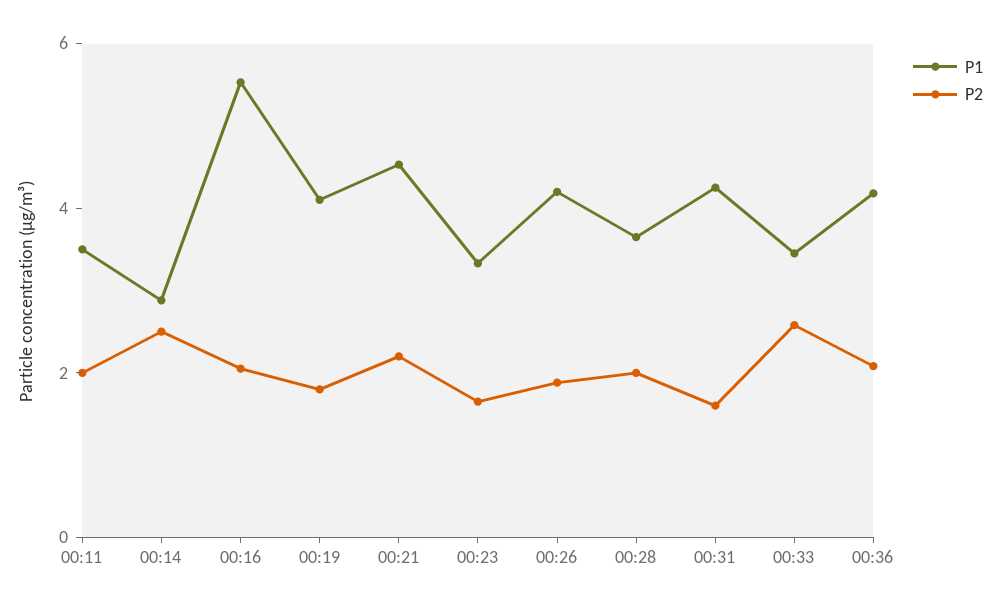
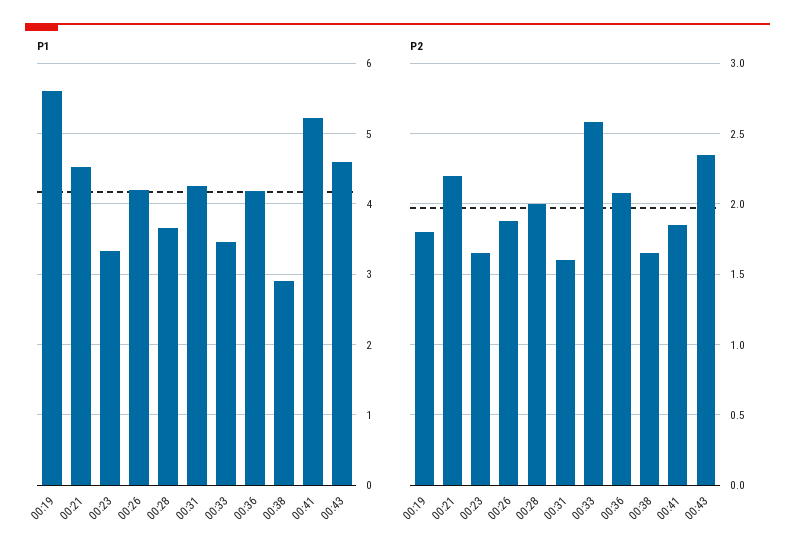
P1, 00:11: 3.5 -> none
P2, 00:11: 2 -> none
P1, 00:14: 3 -> none
P2, 00:14: 2.5 -> none
P1, 00:16: 5.5 -> none
P2, 00:16: 2 -> none
P1, 00:19: 4 -> 5.6
P1, 00:38: none -> 2.9
P1, 00:41: none -> 5.2
P1, 00:43: none -> 4.6
P2, 00:38: none -> 1.65
P2, 00:41: none -> 1.85
P2, 00:43: none -> 2.35

